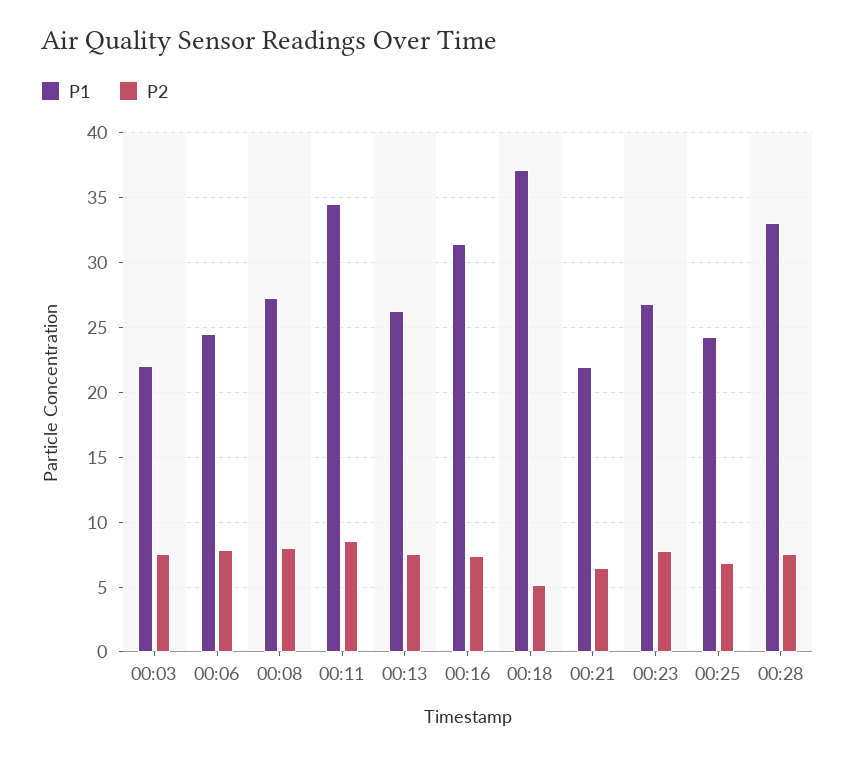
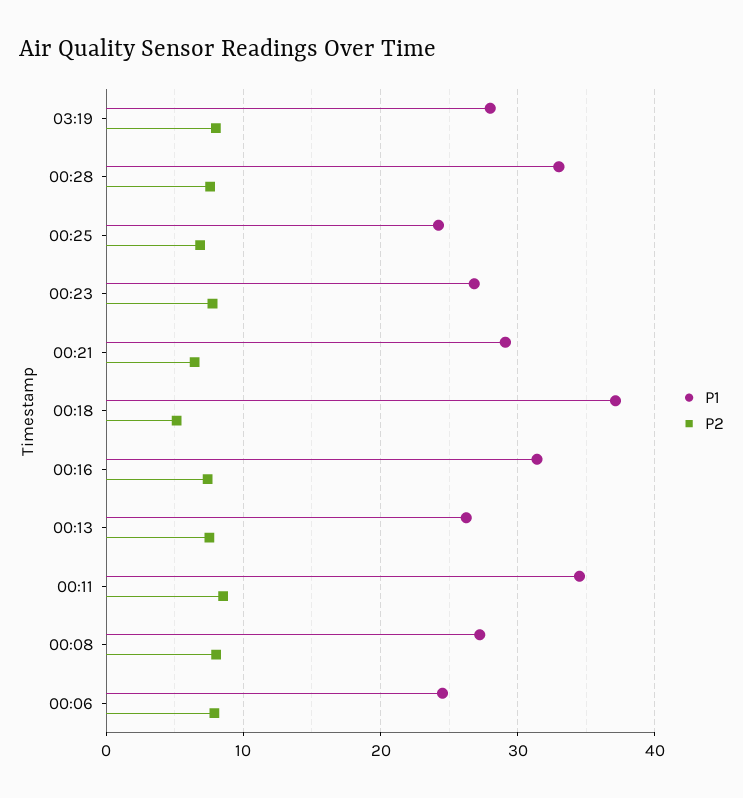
P1, 00:03: 22 -> none
P2, 00:03: 7.5 -> none
P1, 00:21: 22 -> 29
P1, 03:19: none -> 28
P2, 03:19: none -> 8

